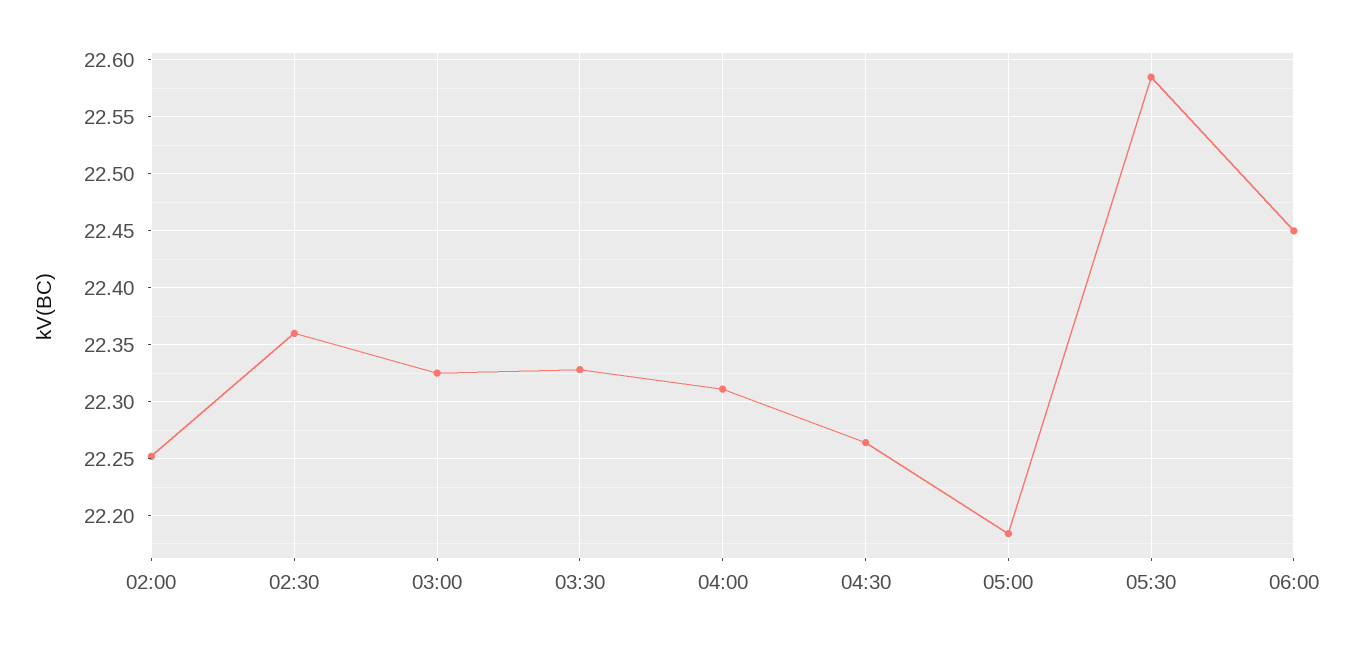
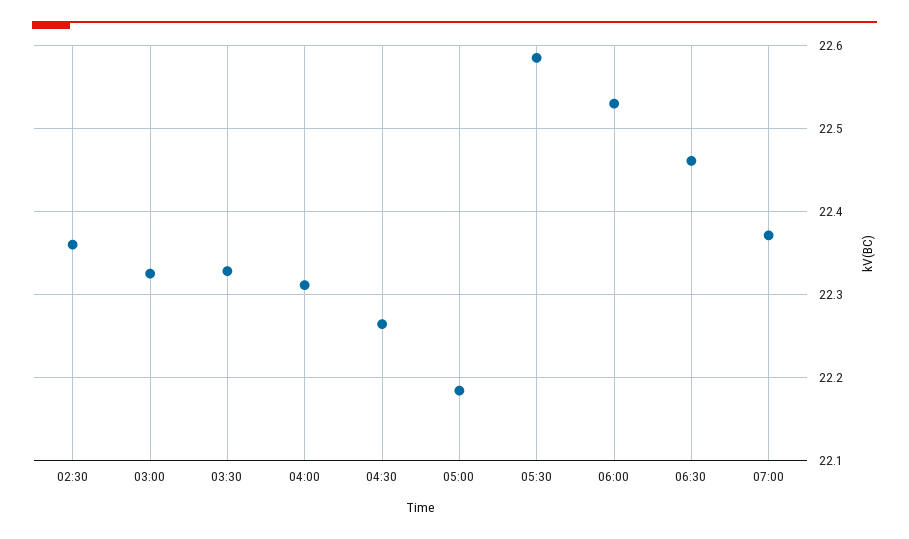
02:00: 22.25 -> none
06:00: 22.45 -> 22.53
06:30: none -> 22.46
07:00: none -> 22.37

